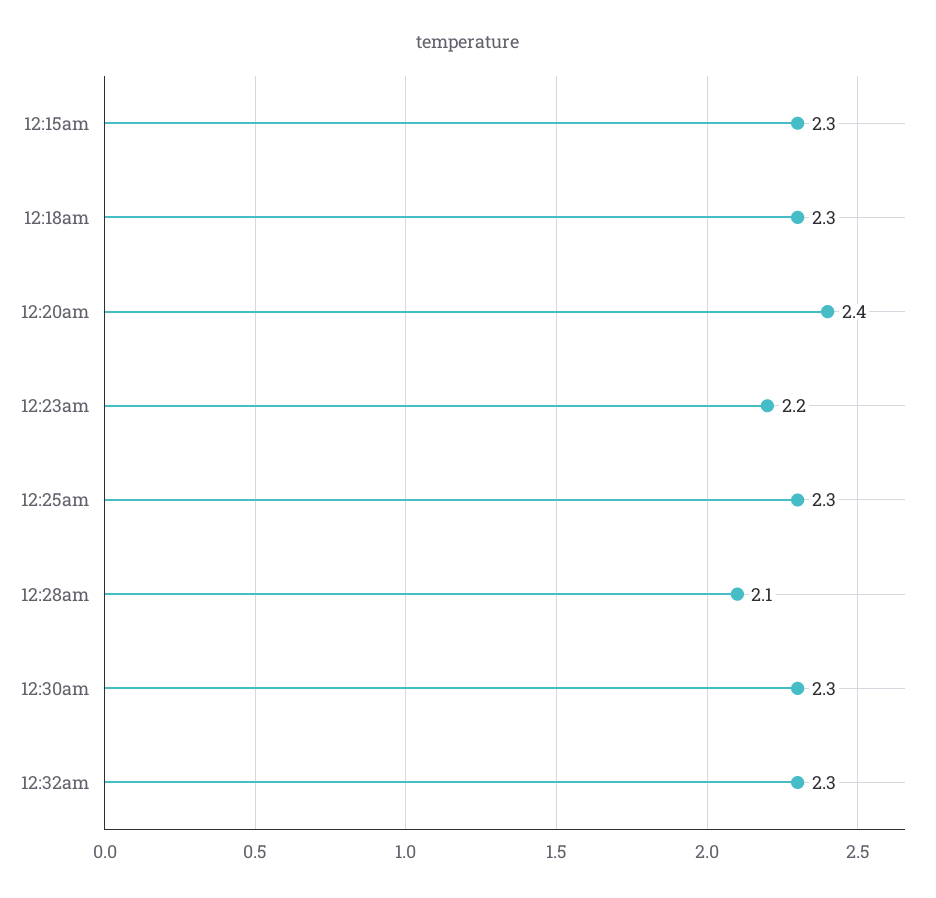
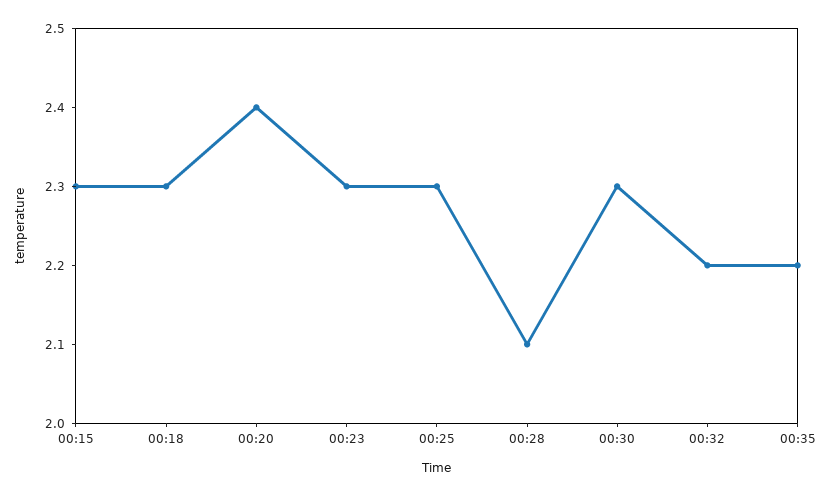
12:23am: 2.2 -> 2.3
12:32am: 2.3 -> 2.2
00:35: none -> 2.2

